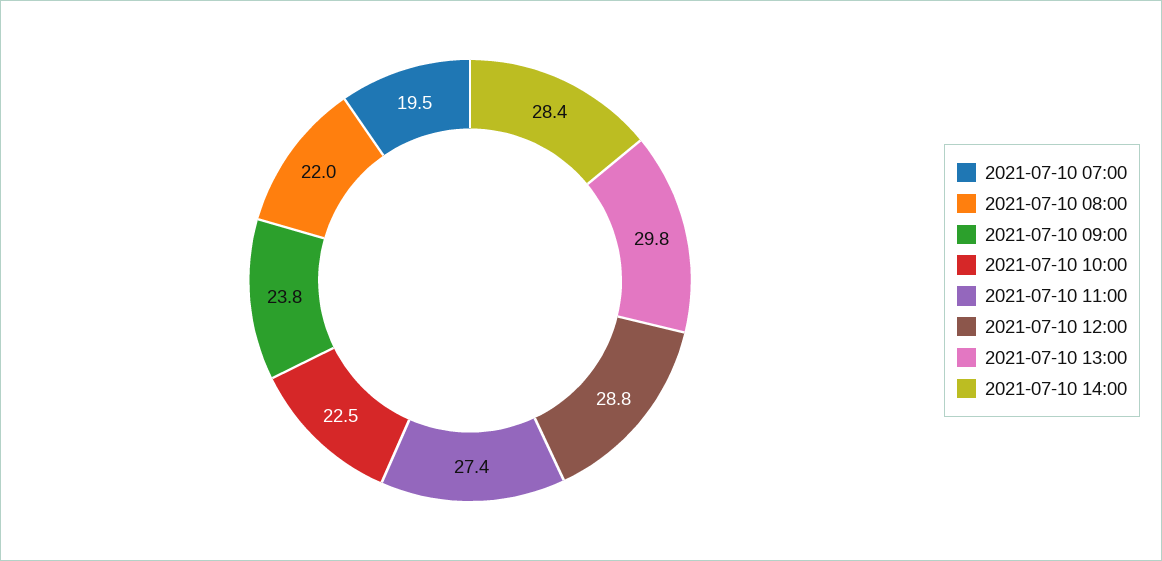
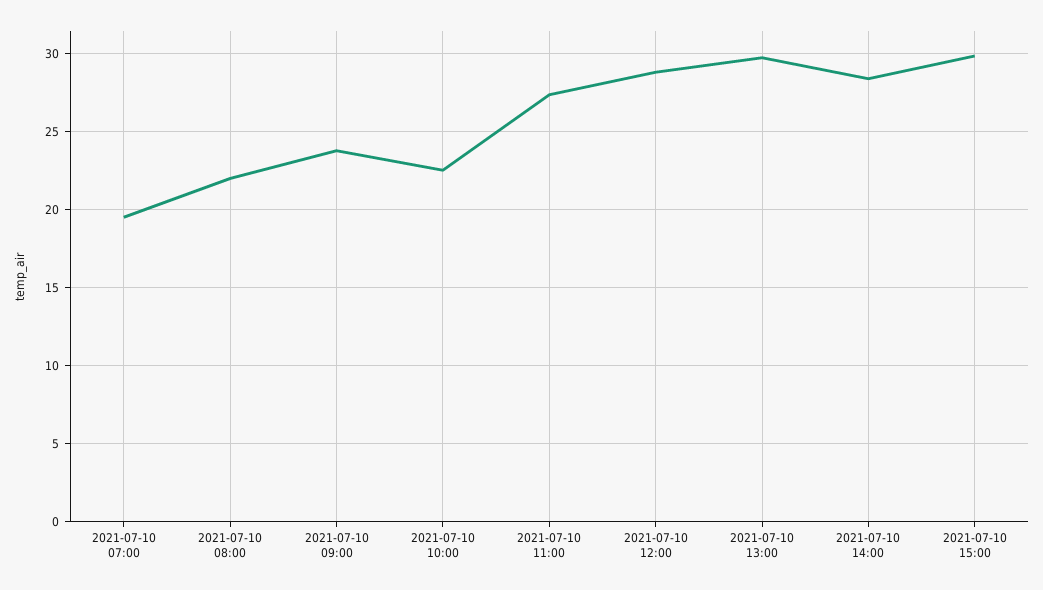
2021-07-10 15:00: none -> 30

